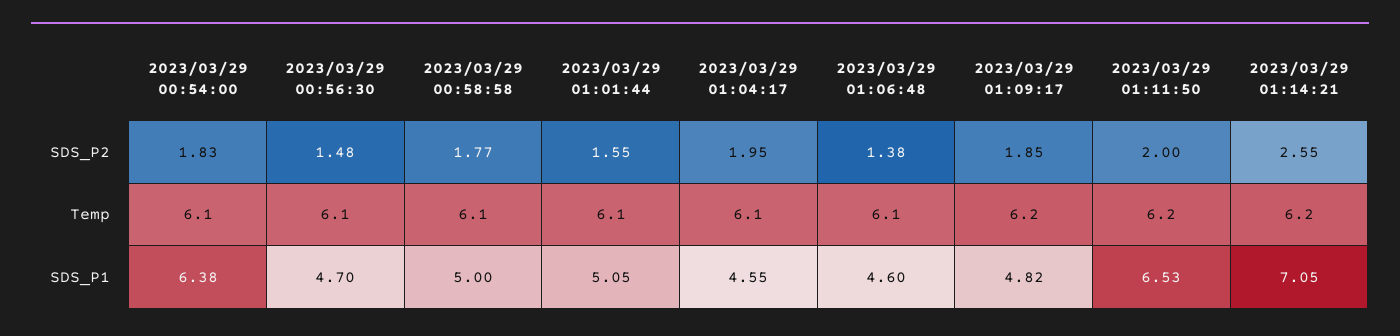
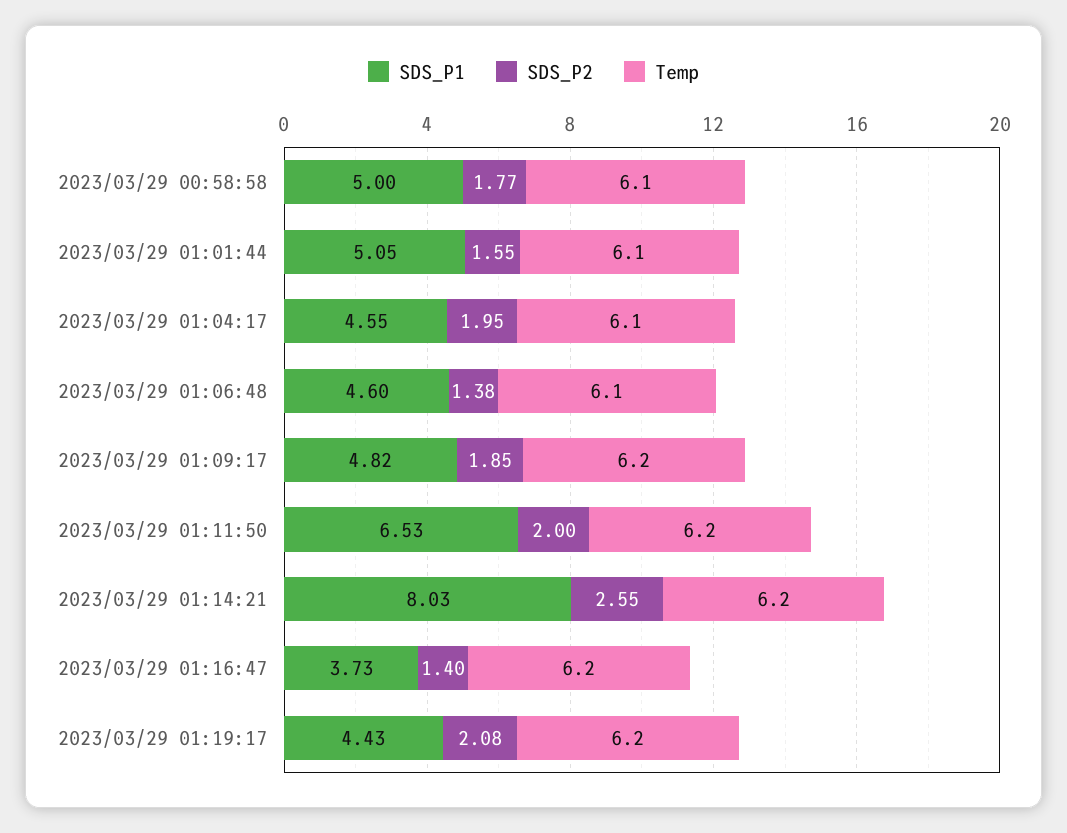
SDS_P2, 2023/03/29 00:54:00: 1.83 -> none
SDS_P2, 2023/03/29 00:56:30: 1.48 -> none
Temp, 2023/03/29 00:54:00: 6.1 -> none
Temp, 2023/03/29 00:56:30: 6.1 -> none
SDS_P1, 2023/03/29 00:54:00: 6.38 -> none
SDS_P1, 2023/03/29 00:56:30: 4.7 -> none
SDS_P1, 2023/03/29 01:14:21: 7.05 -> 8.03
SDS_P1, 2023/03/29 01:16:47: none -> 3.73
SDS_P2, 2023/03/29 01:16:47: none -> 1.4
Temp, 2023/03/29 01:16:47: none -> 6.2
SDS_P1, 2023/03/29 01:19:17: none -> 4.43
SDS_P2, 2023/03/29 01:19:17: none -> 2.08
Temp, 2023/03/29 01:19:17: none -> 6.2

